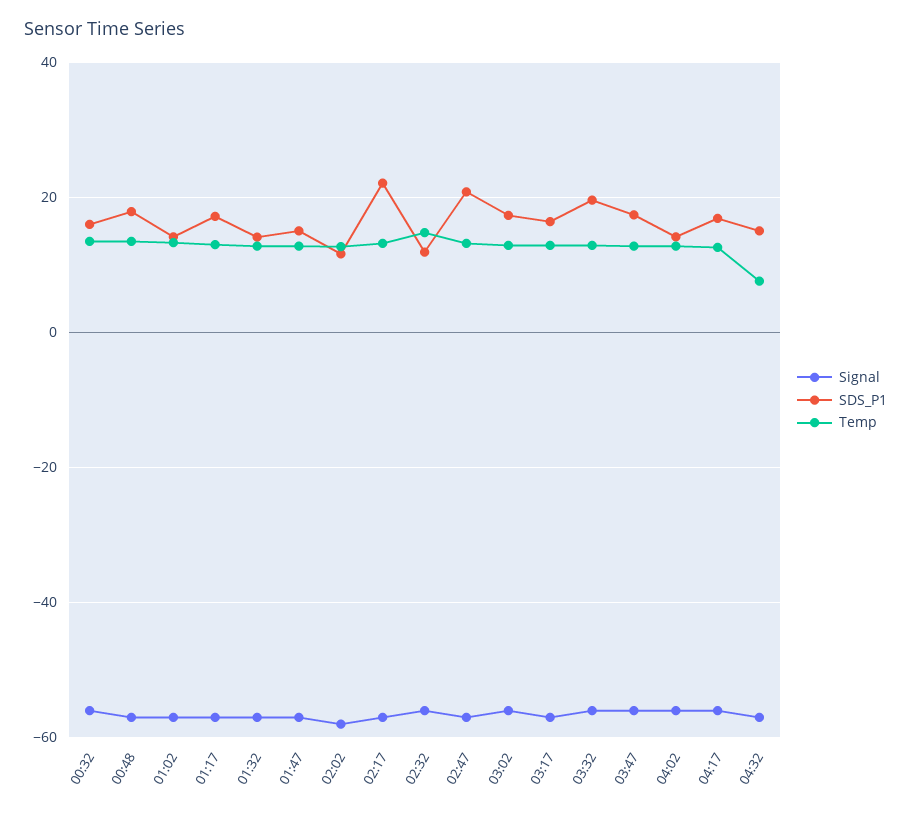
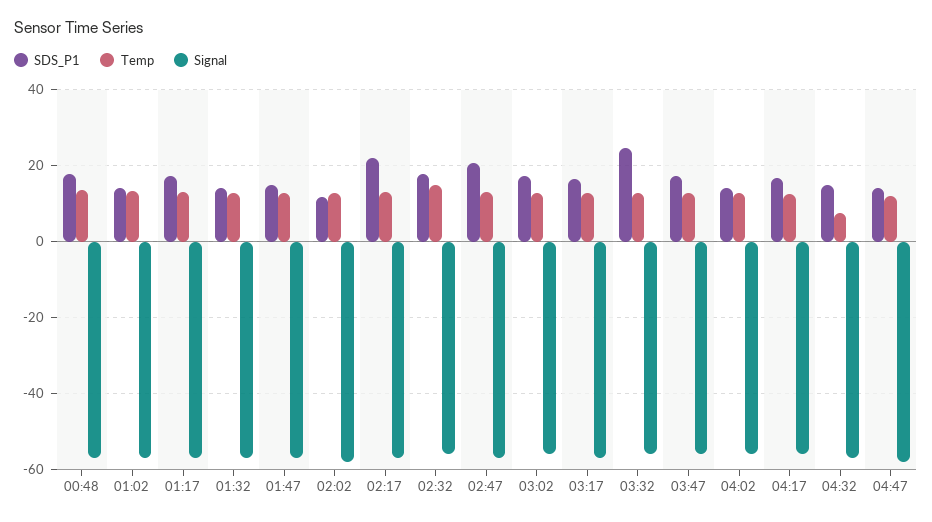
Signal, 00:32: -56 -> none
SDS_P1, 00:32: 16 -> none
Temp, 00:32: 14 -> none
SDS_P1, 02:32: 12 -> 18
SDS_P1, 03:32: 20 -> 24
SDS_P1, 04:47: none -> 14
Temp, 04:47: none -> 12
Signal, 04:47: none -> -58

